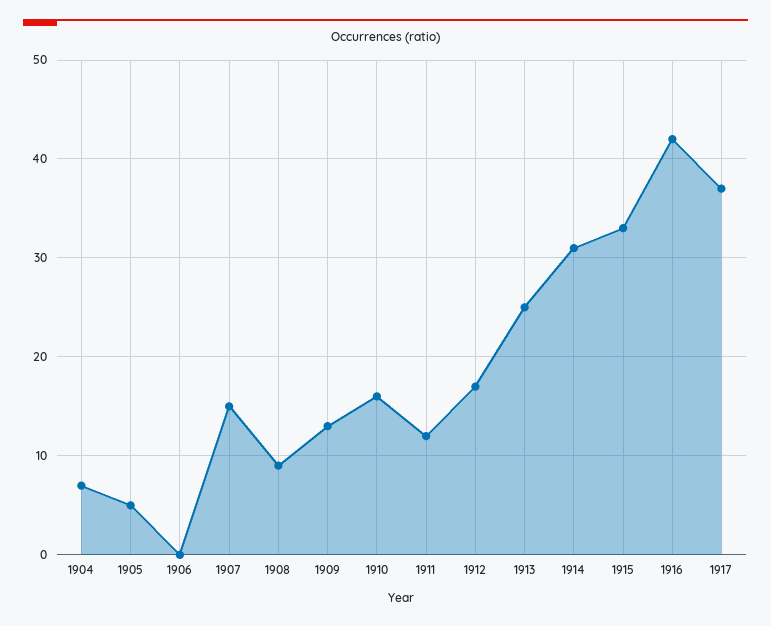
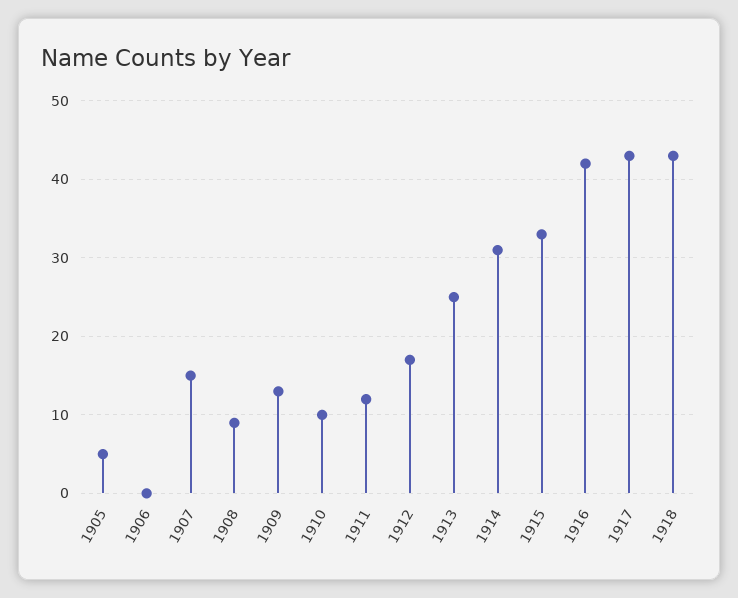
1904: 7 -> none
1910: 16 -> 10
1917: 37 -> 43
1918: none -> 43

